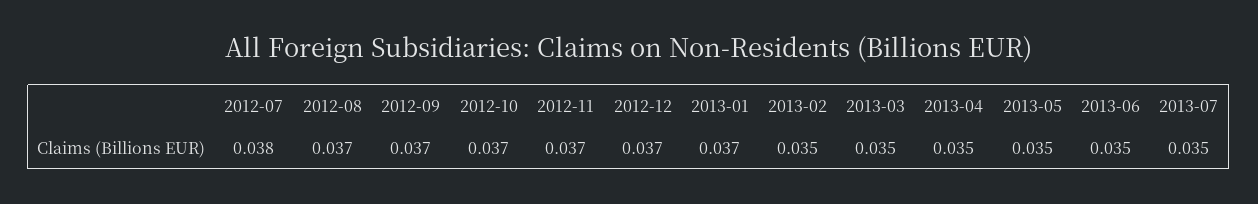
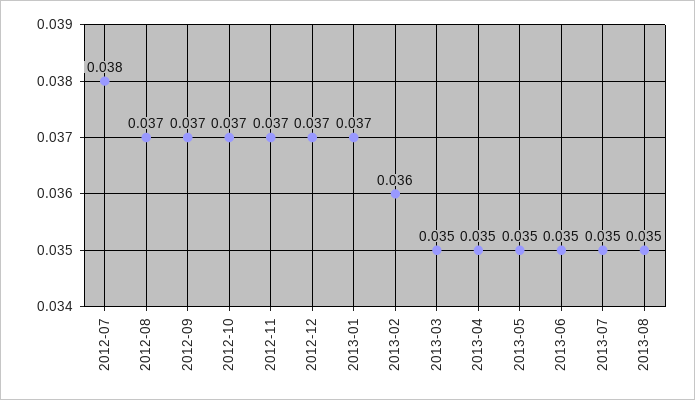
2013-02: 0.035 -> 0.036
2013-08: none -> 0.035

